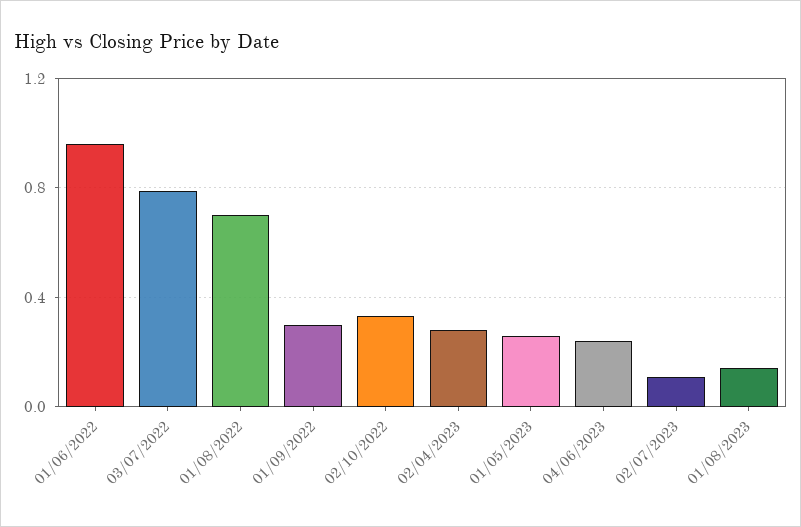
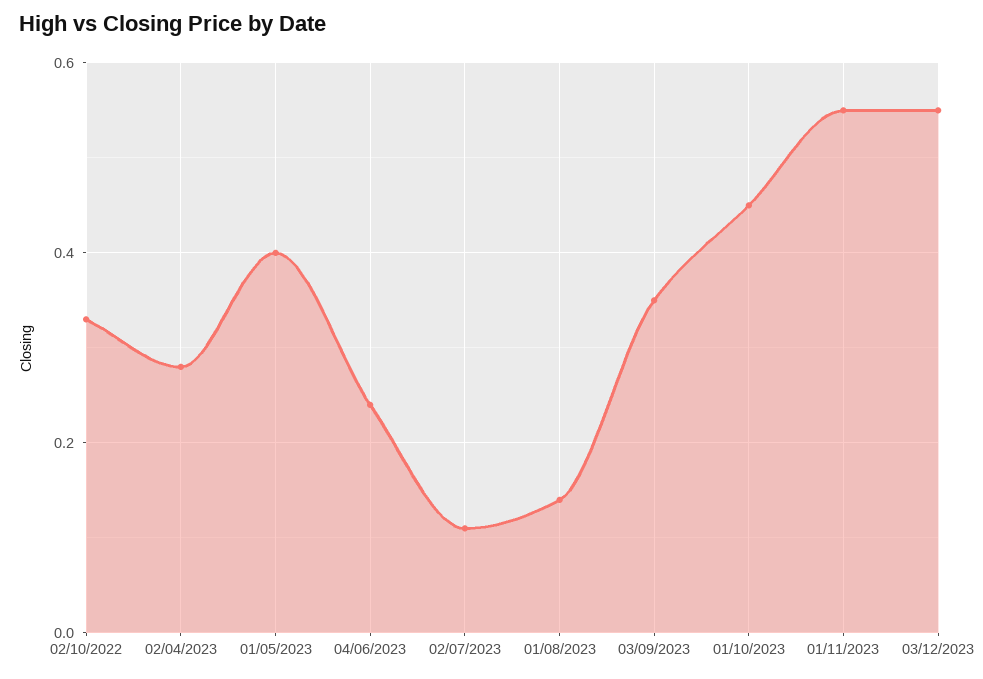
01/06/2022: 0.95 -> none
03/07/2022: 0.8 -> none
01/08/2022: 0.7 -> none
01/09/2022: 0.3 -> none
01/05/2023: 0.25 -> 0.4
03/09/2023: none -> 0.35
01/10/2023: none -> 0.45
01/11/2023: none -> 0.55
03/12/2023: none -> 0.55

